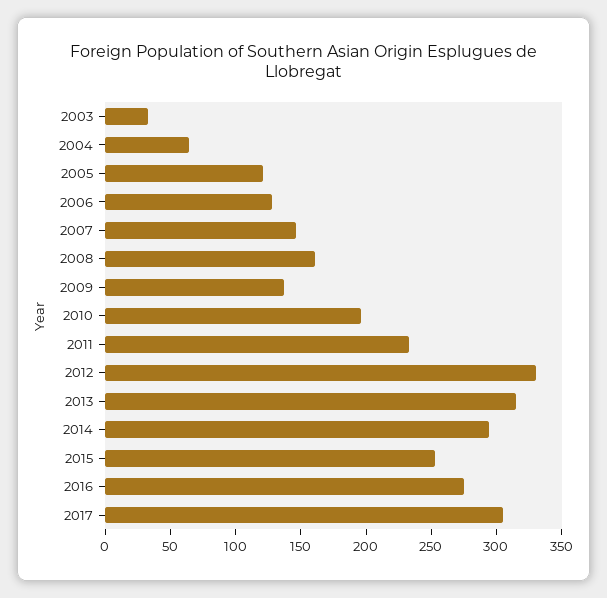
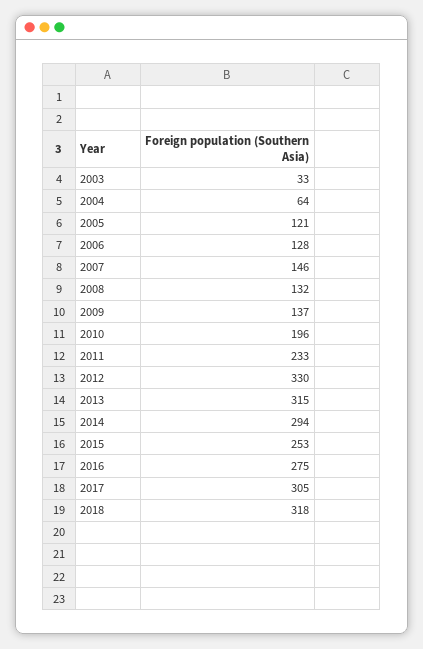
2008: 160 -> 132
2018: none -> 318

